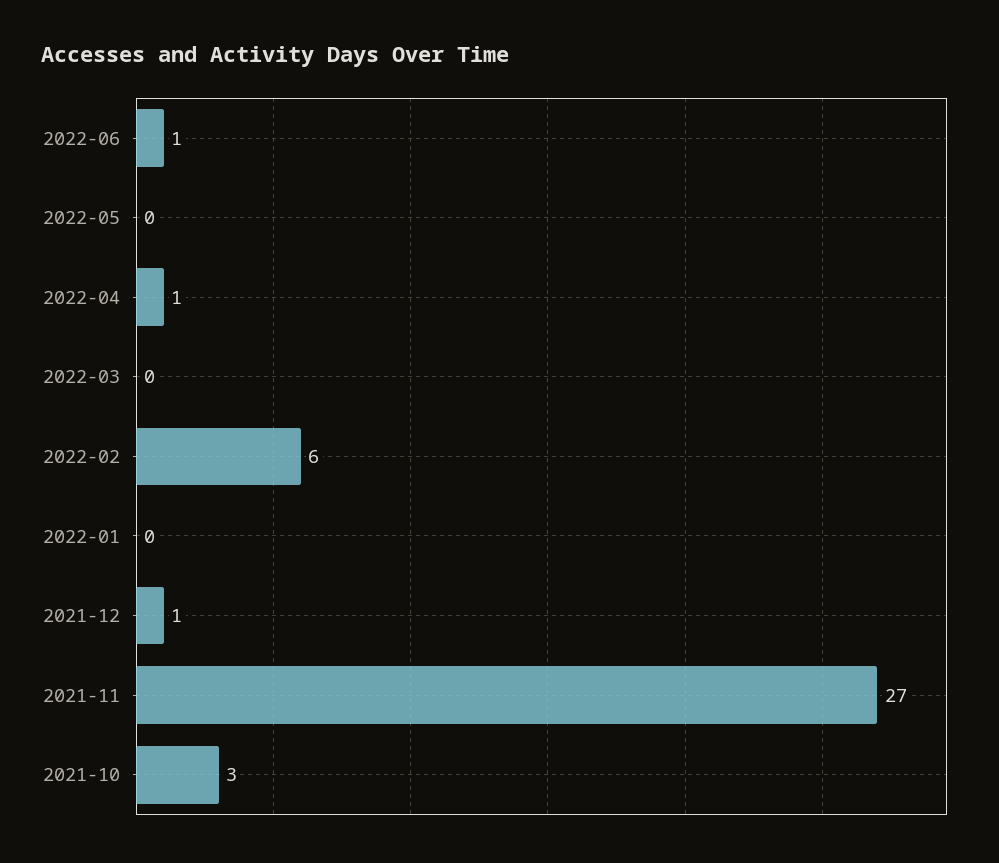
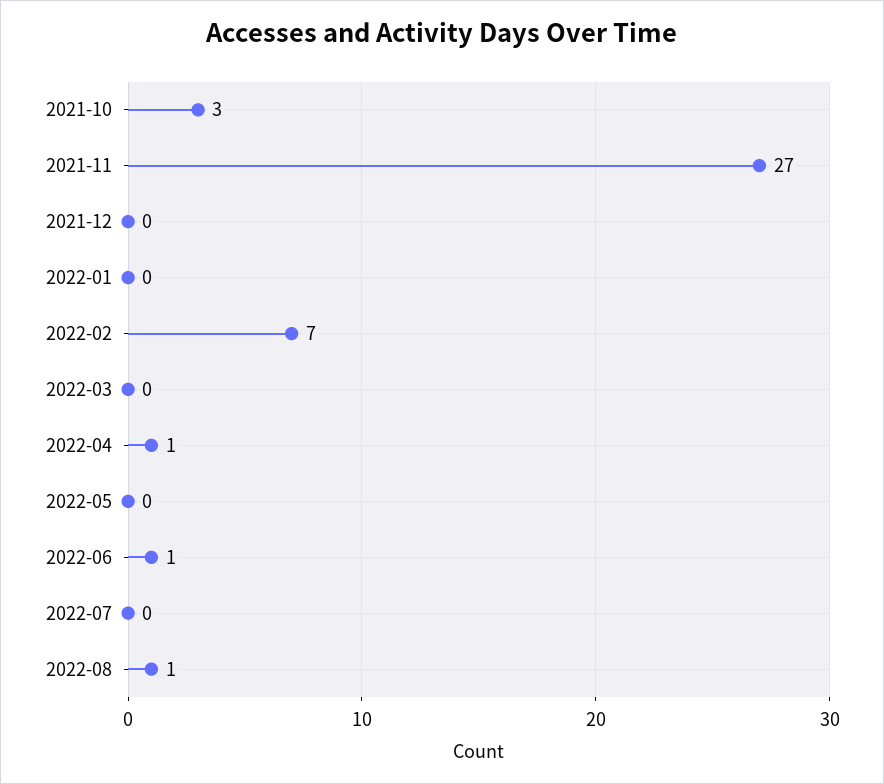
2022-02: 6 -> 7
2021-12: 1 -> 0
2022-07: none -> 0
2022-08: none -> 1

